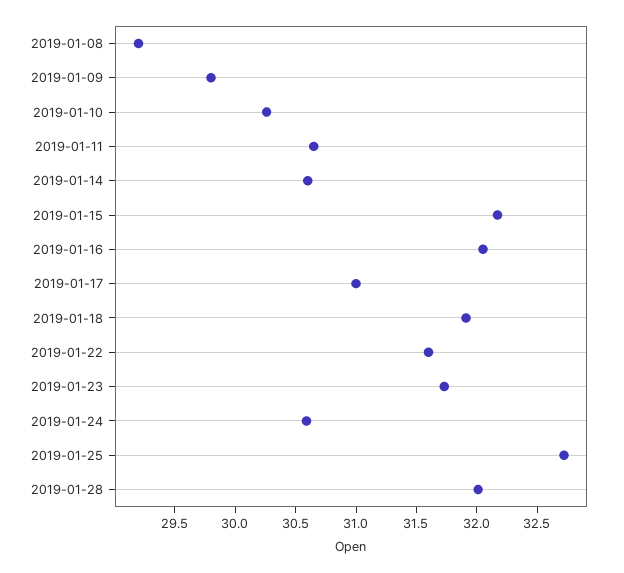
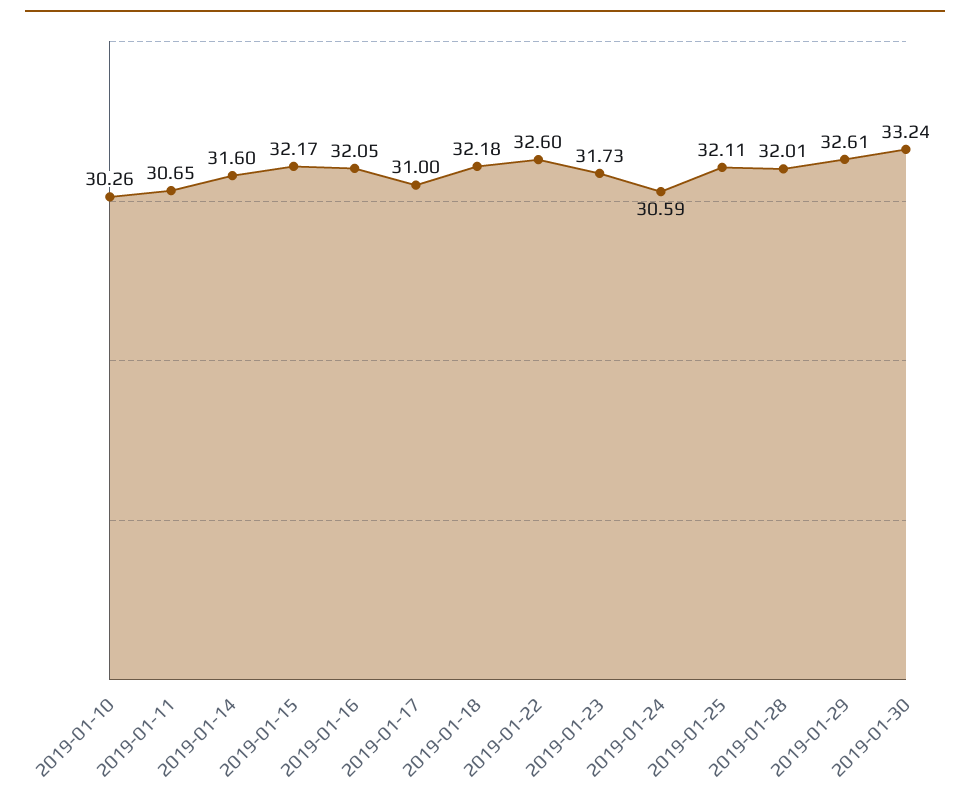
2019-01-08: 29.2 -> none
2019-01-09: 29.8 -> none
2019-01-14: 30.6 -> 31.6
2019-01-18: 31.9 -> 32.18
2019-01-22: 31.6 -> 32.6
2019-01-25: 32.7 -> 32.11
2019-01-29: none -> 32.61
2019-01-30: none -> 33.24

